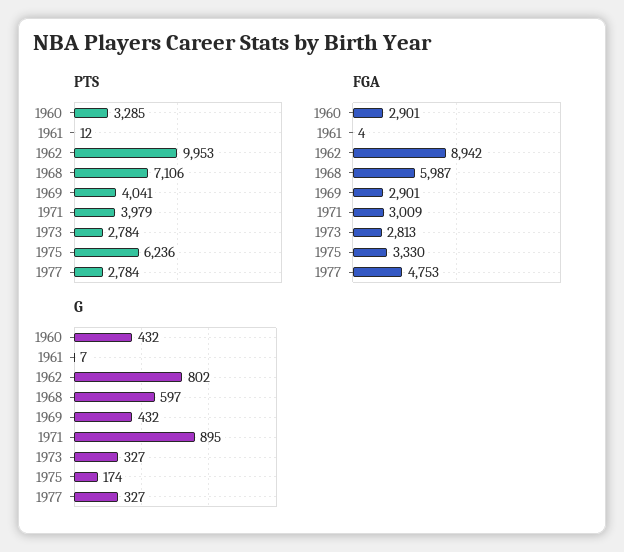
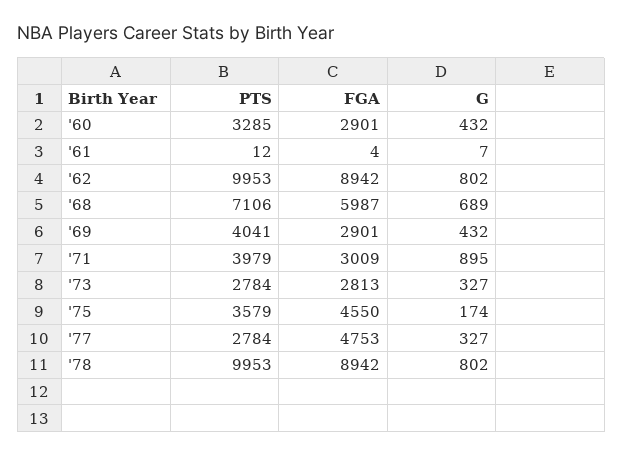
PTS, 1975: 6236 -> 3579
FGA, 1975: 3330 -> 4550
G, 1968: 597 -> 689
PTS, '78: none -> 9953
FGA, '78: none -> 8942
G, '78: none -> 802

